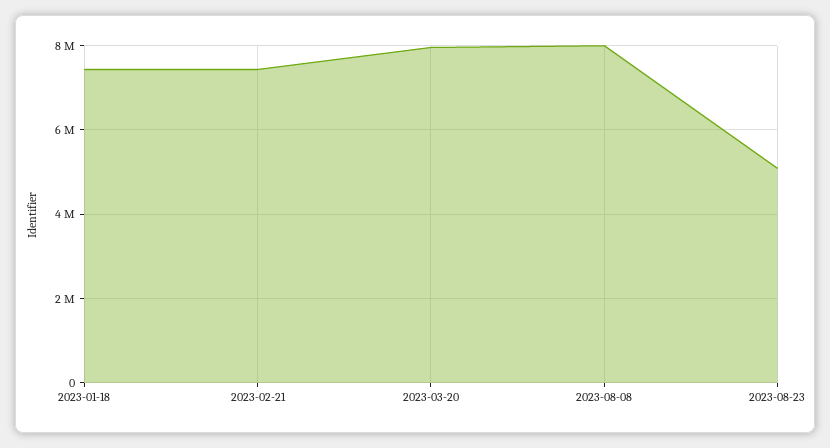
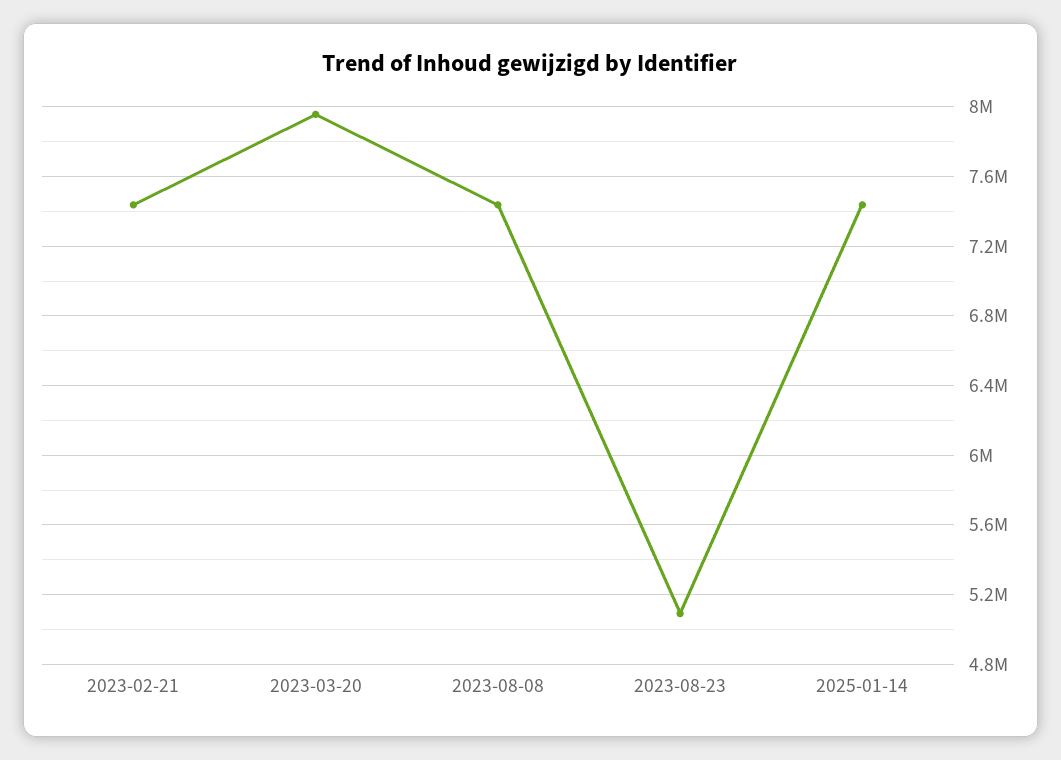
2023-01-18: 7400000 -> none
2023-08-08: 8000000 -> 7450000
2025-01-14: none -> 7450000

